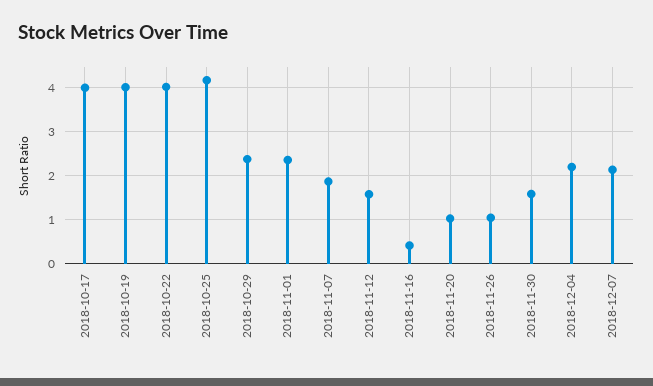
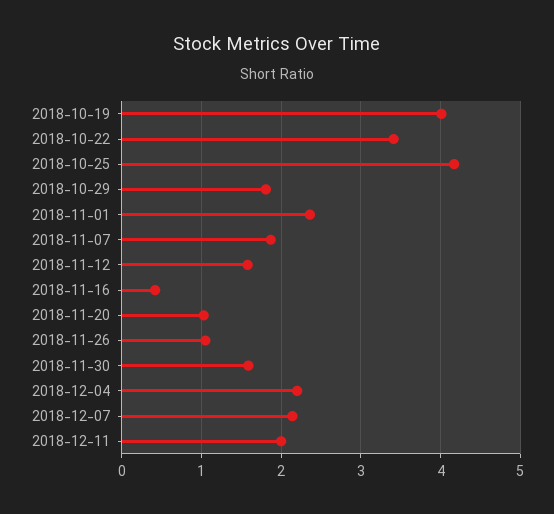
2018-10-17: 4 -> none
2018-10-22: 4 -> 3.4
2018-10-29: 2.4 -> 1.8
2018-12-11: none -> 2

